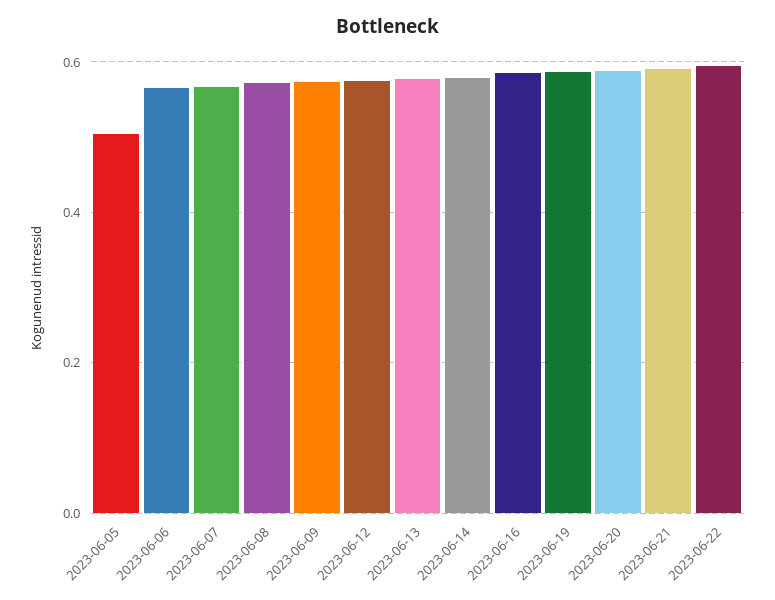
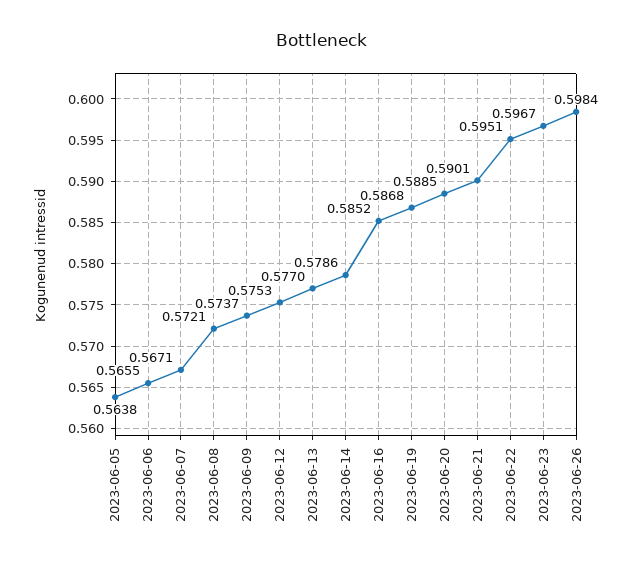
2023-06-05: 0.5 -> 0.5638
2023-06-23: none -> 0.5967
2023-06-26: none -> 0.5984

